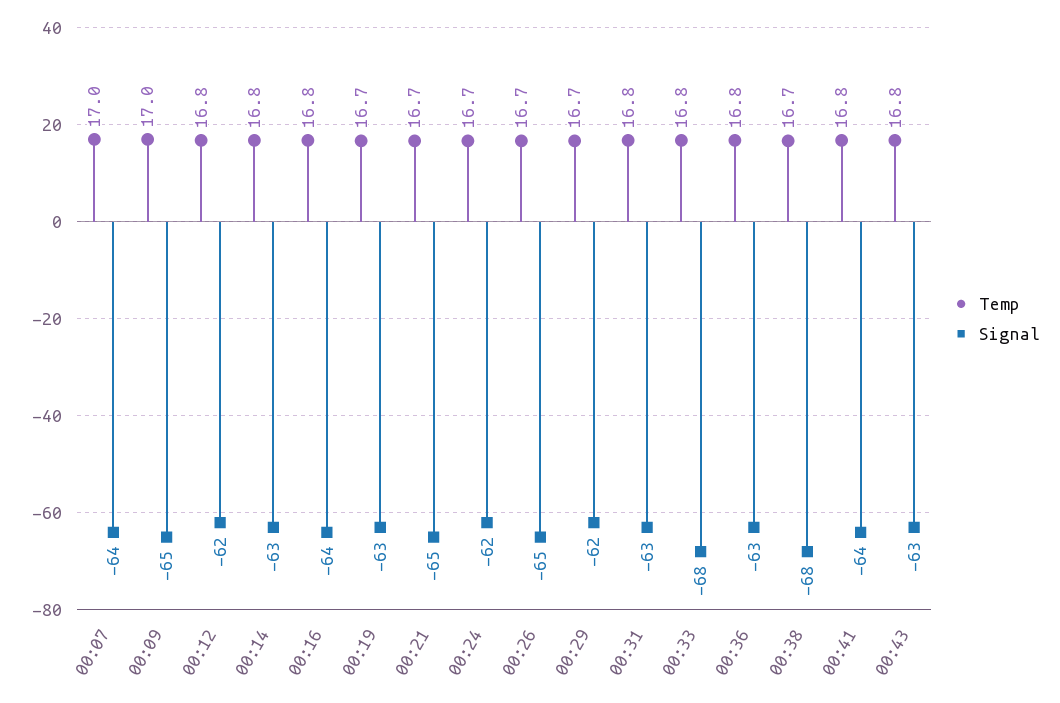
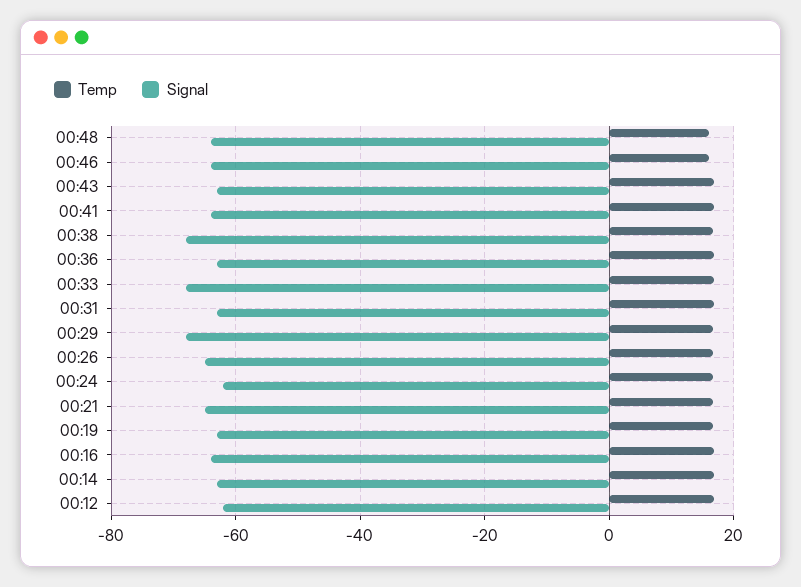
Temp, 00:07: 17 -> none
Signal, 00:07: -64 -> none
Temp, 00:09: 17 -> none
Signal, 00:09: -65 -> none
Signal, 00:29: -62 -> -68
Temp, 00:48: none -> 16
Signal, 00:48: none -> -64
Temp, 00:46: none -> 16
Signal, 00:46: none -> -64

